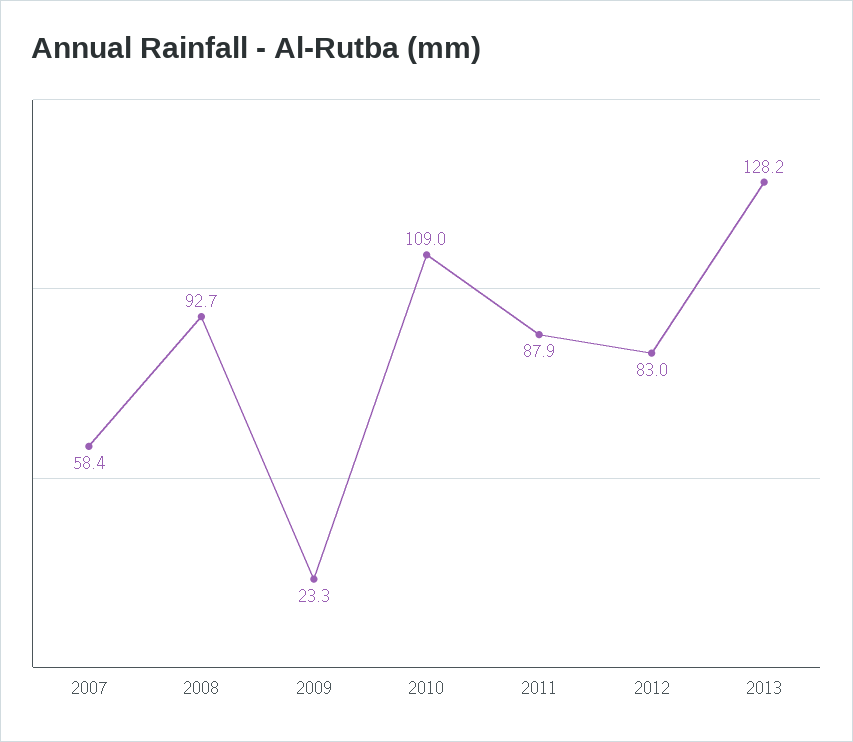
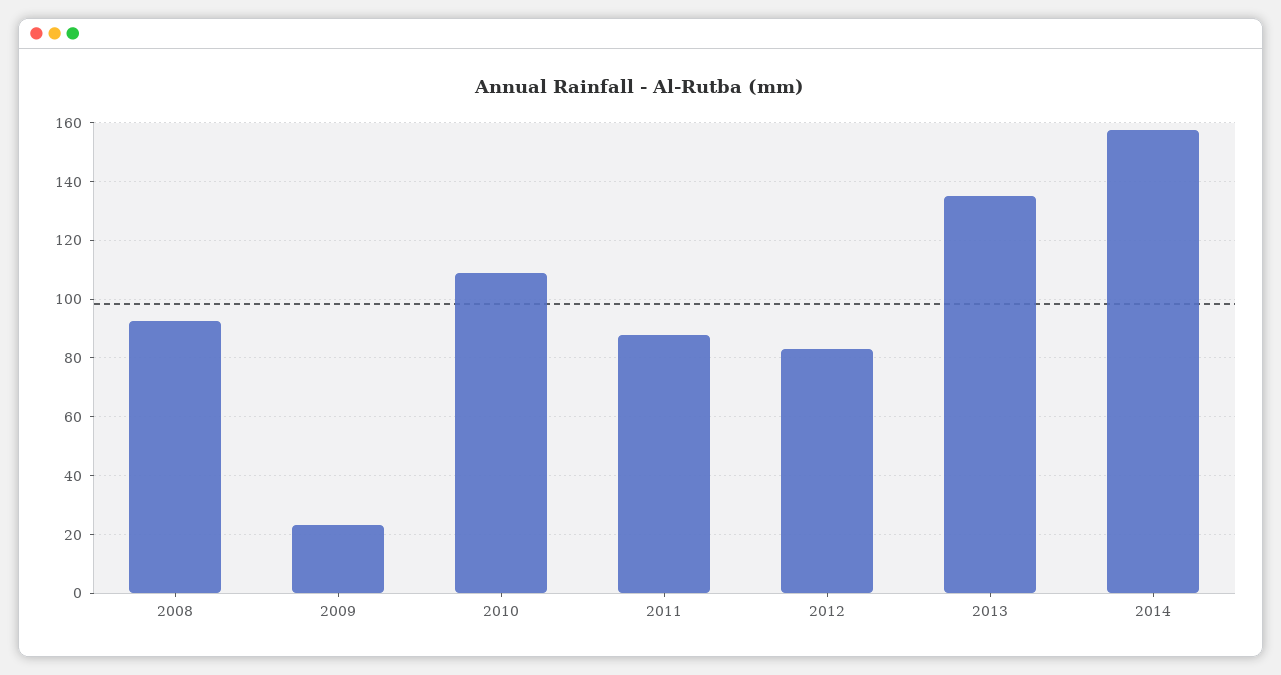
2007: 58.4 -> none
2013: 128.2 -> 135
2014: none -> 157.5

